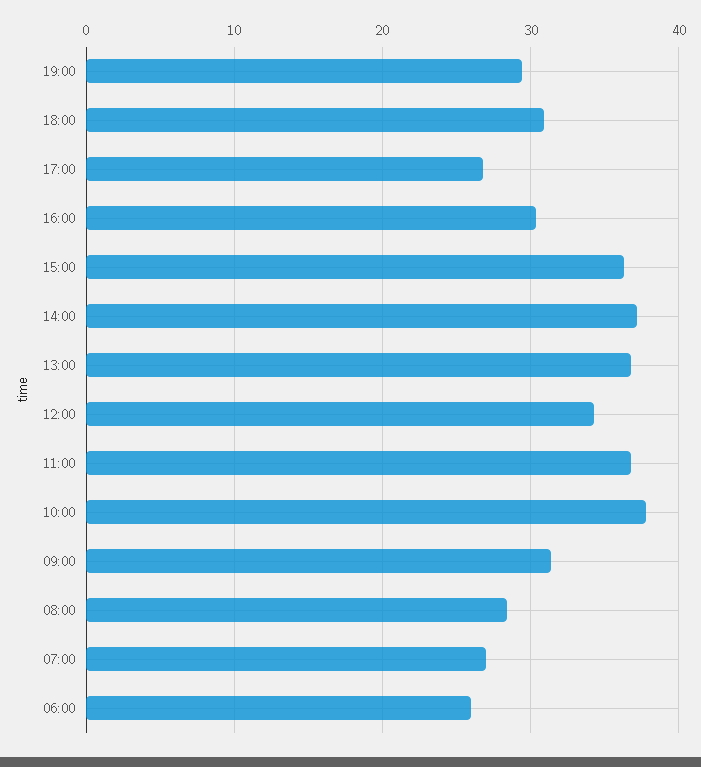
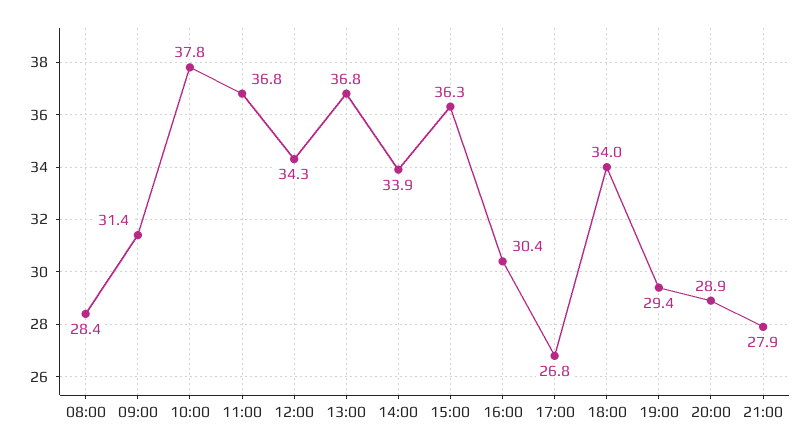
18:00: 31 -> 34
14:00: 37 -> 33.9
07:00: 27 -> none
06:00: 26 -> none
20:00: none -> 28.9
21:00: none -> 27.9

